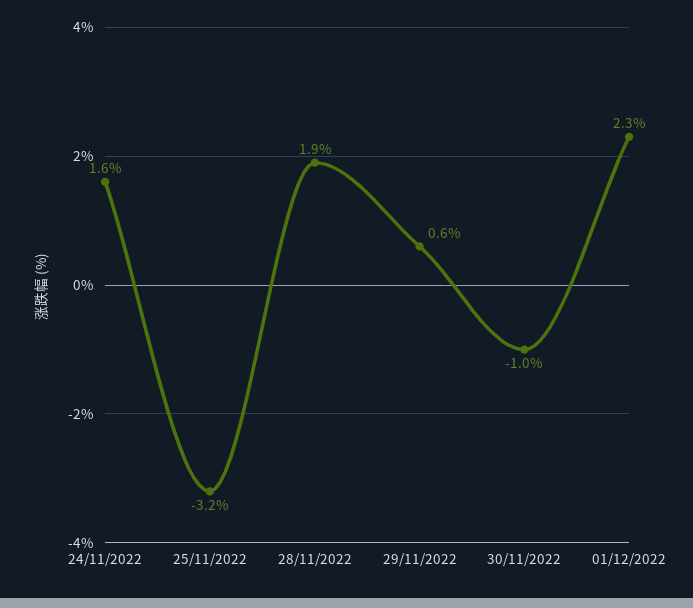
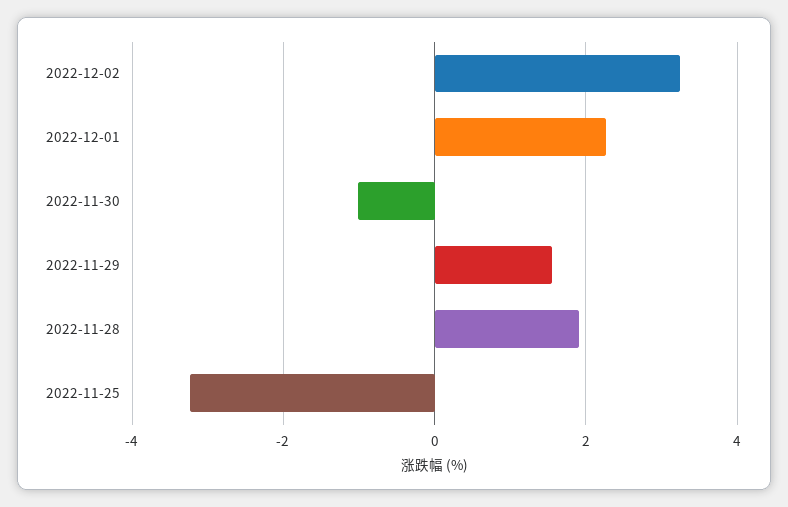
24/11/2022: 1.6 -> none
29/11/2022: 0.6 -> 1.6
2022-12-02: none -> 3.2

